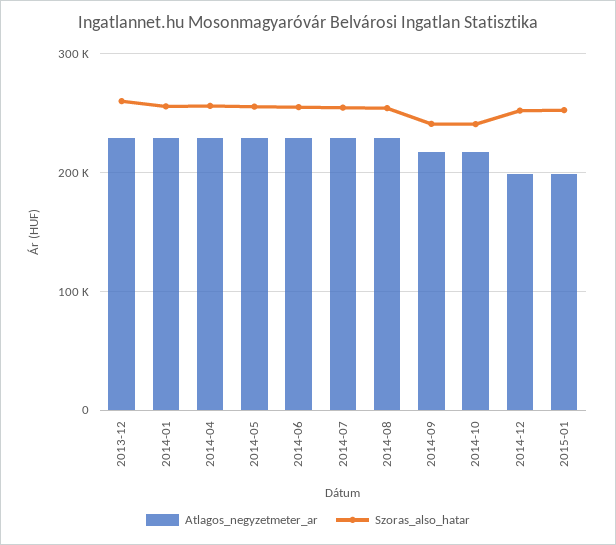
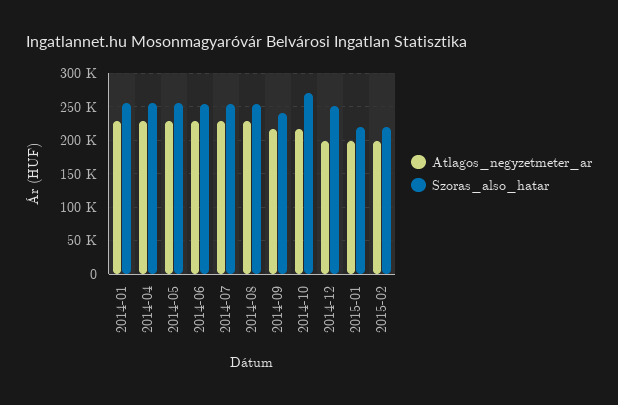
Atlagos_negyzetmeter_ar, 2013-12: 230000 -> none
Szoras_also_hatar, 2013-12: 260000 -> none
Szoras_also_hatar, 2014-10: 240000 -> 270000
Szoras_also_hatar, 2015-01: 250000 -> 220000
Atlagos_negyzetmeter_ar, 2015-02: none -> 200000
Szoras_also_hatar, 2015-02: none -> 220000

